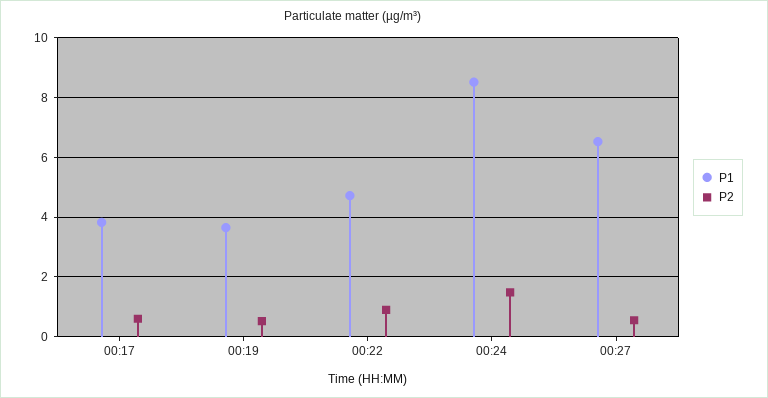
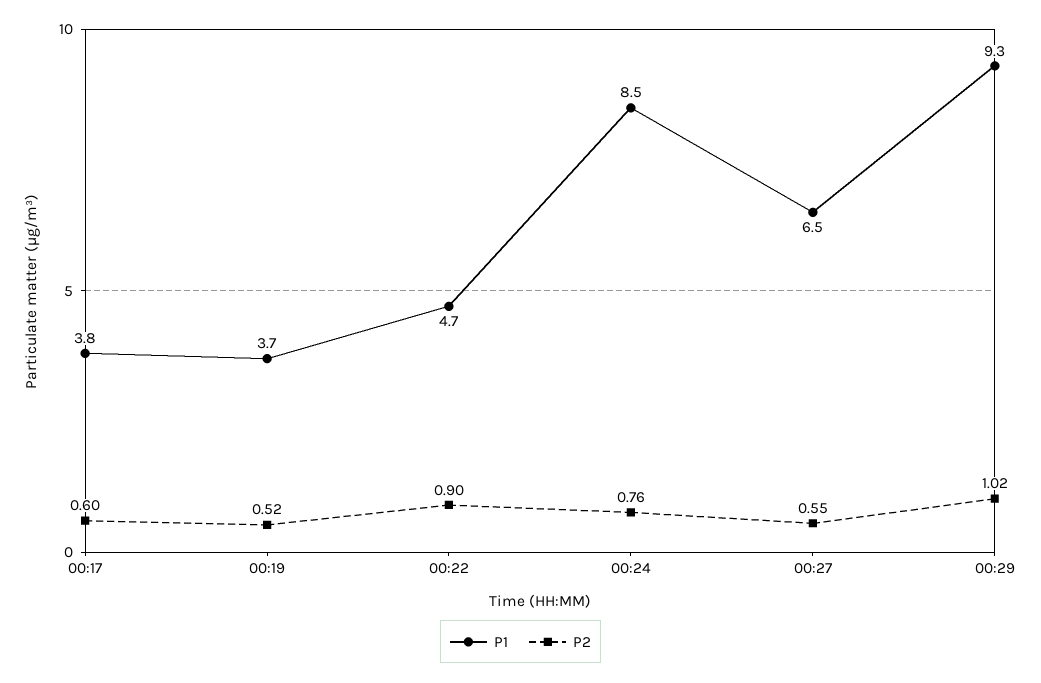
P2, 00:24: 1.5 -> 0.76
P1, 00:29: none -> 9.3
P2, 00:29: none -> 1.02

